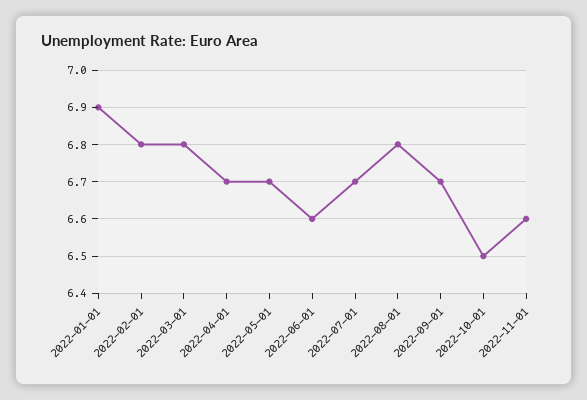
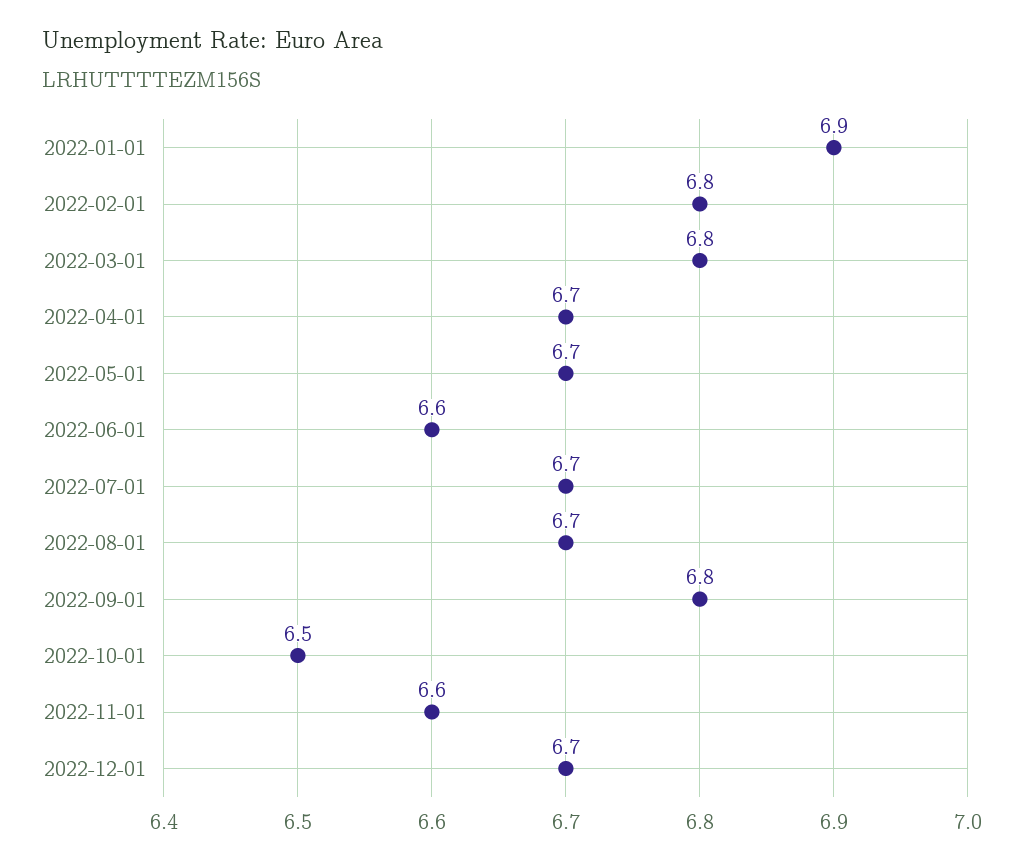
2022-08-01: 6.8 -> 6.7
2022-09-01: 6.7 -> 6.8
2022-12-01: none -> 6.7

